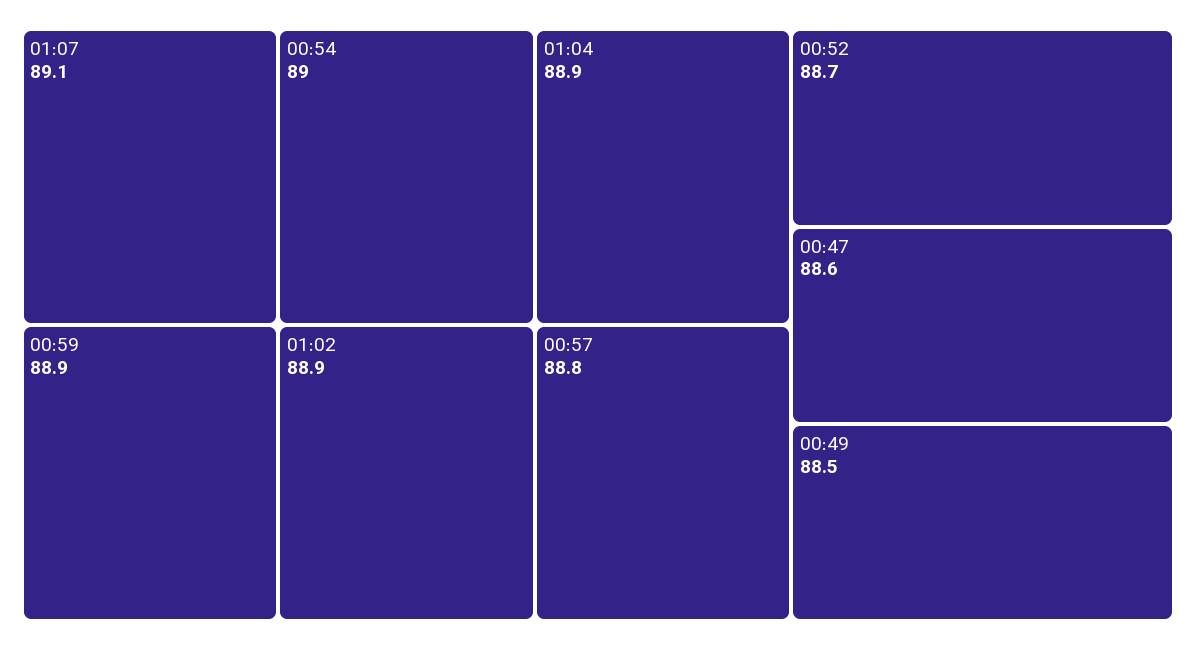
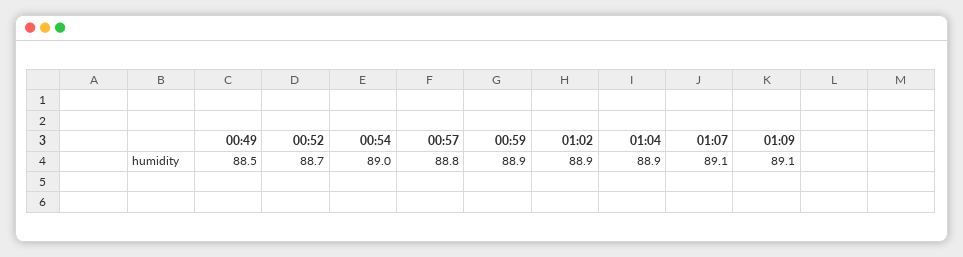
00:47: 88.6 -> none
01:09: none -> 89.1

